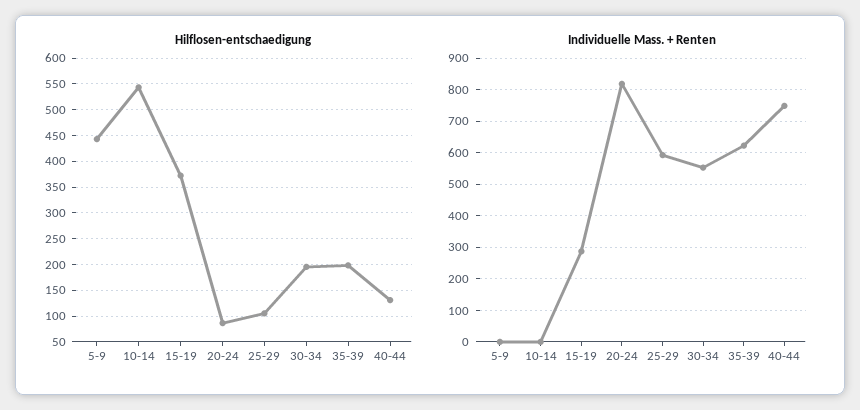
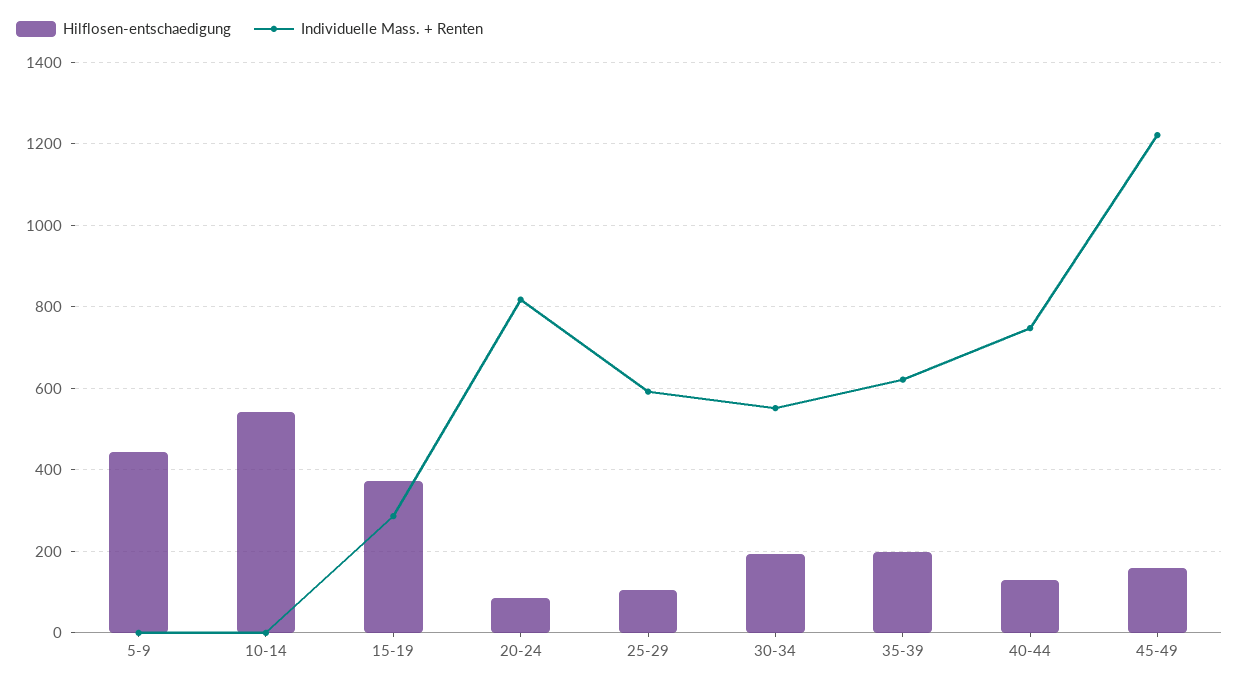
Hilflosen-entschaedigung, 45-49: none -> 160
Individuelle Mass. + Renten, 45-49: none -> 1220

